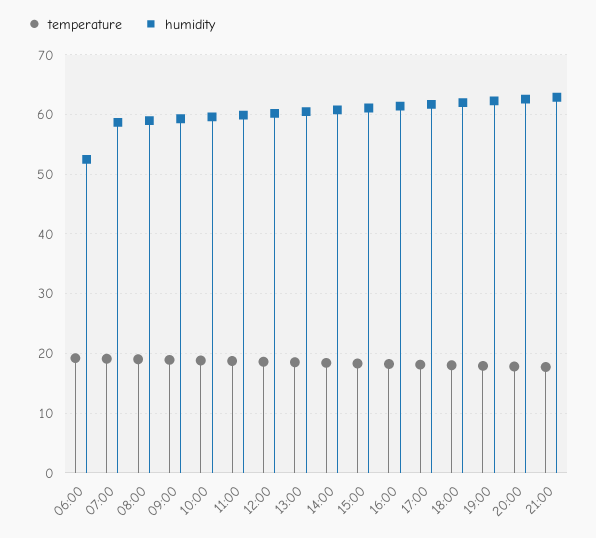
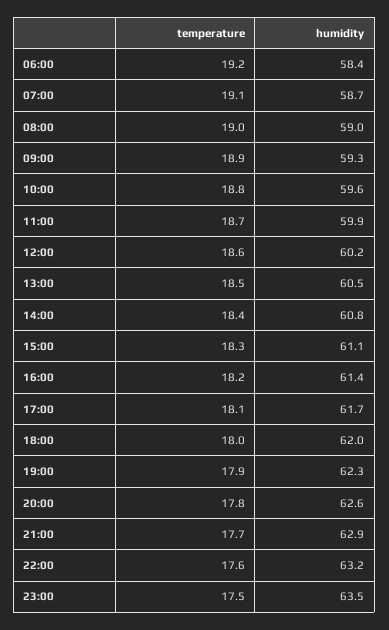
humidity, 06:00: 52 -> 58.4
temperature, 22:00: none -> 17.6
humidity, 22:00: none -> 63.2
temperature, 23:00: none -> 17.5
humidity, 23:00: none -> 63.5

